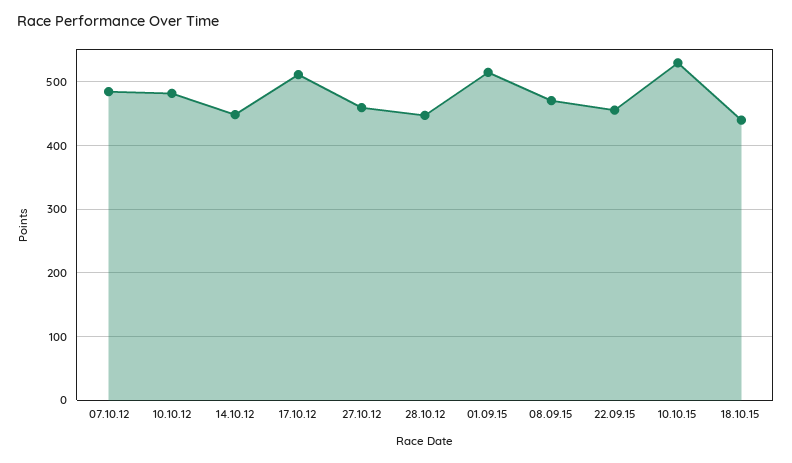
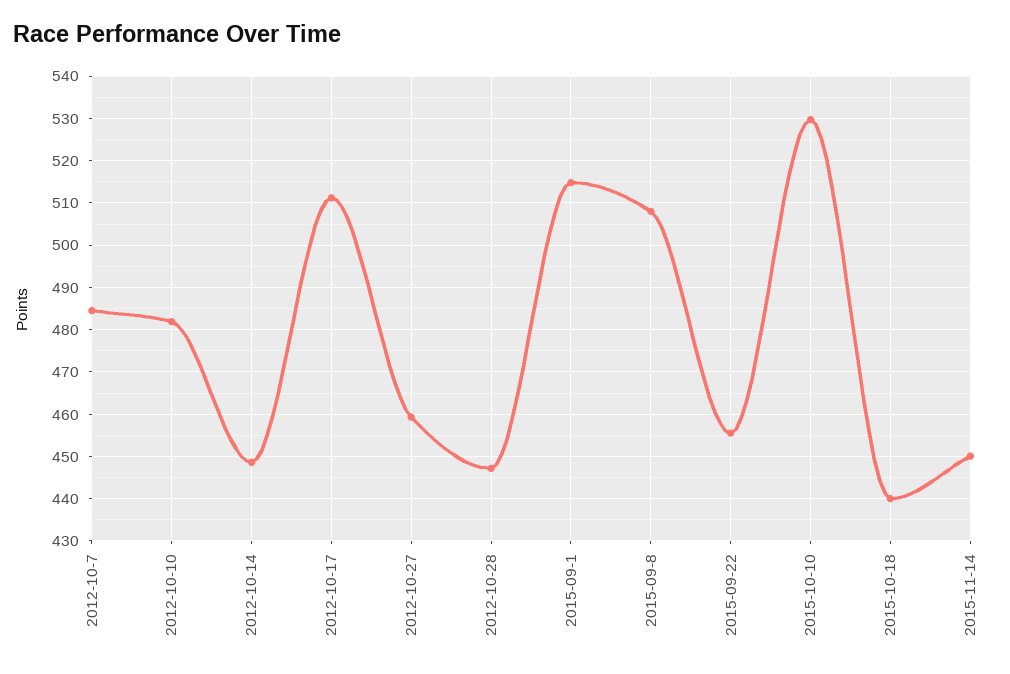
08.09.15: 470 -> 508
2015-11-14: none -> 450

